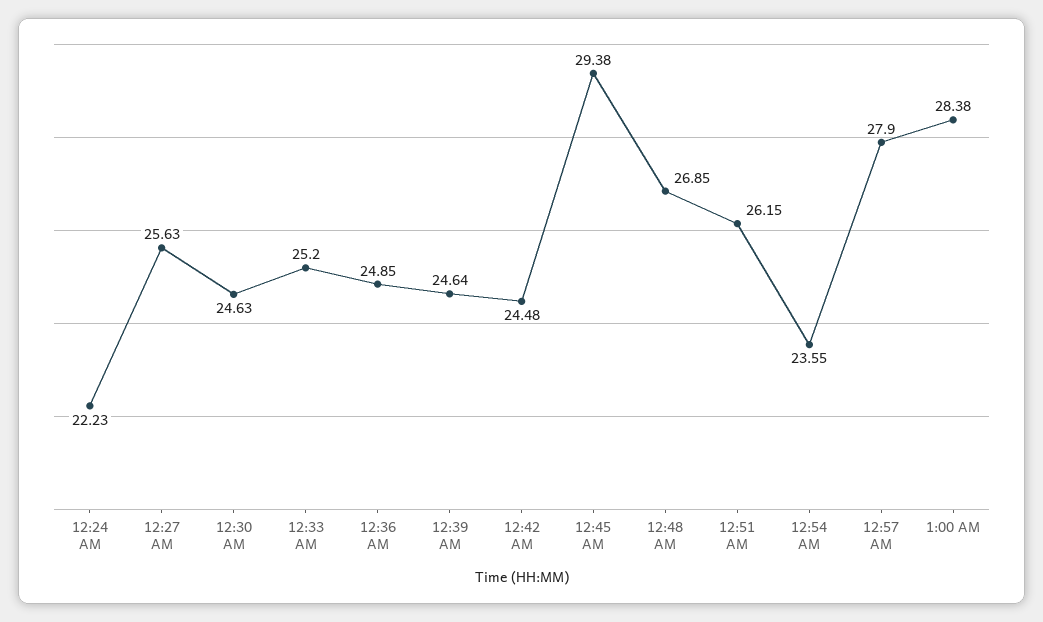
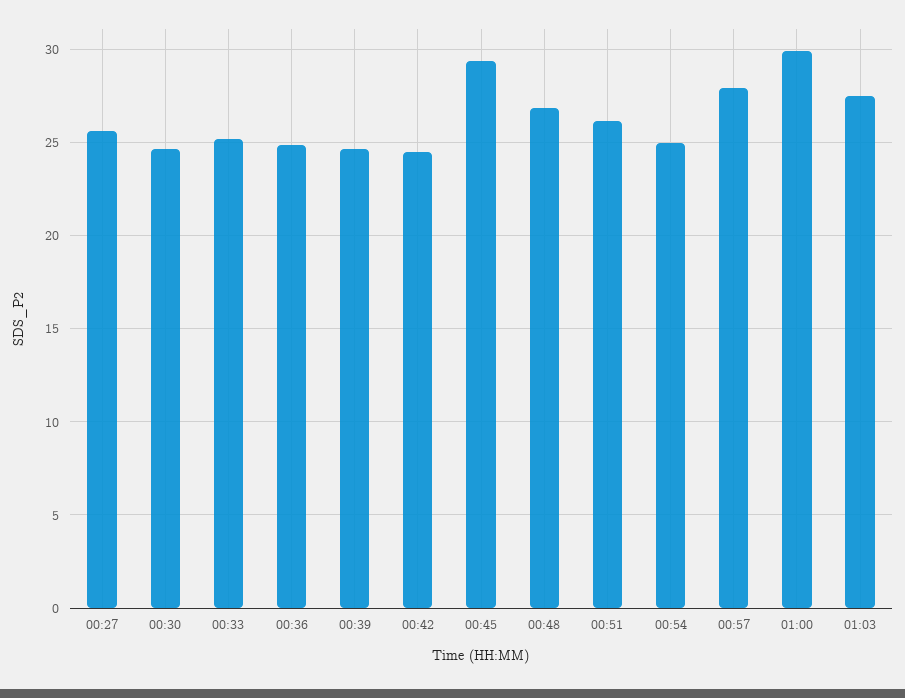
12:24 AM: 22.23 -> none
12:54 AM: 23.55 -> 25
1:00 AM: 28.38 -> 30
01:03: none -> 27.5

